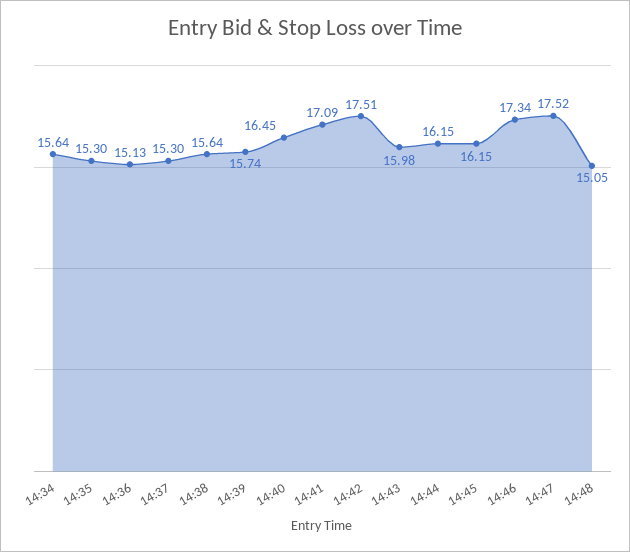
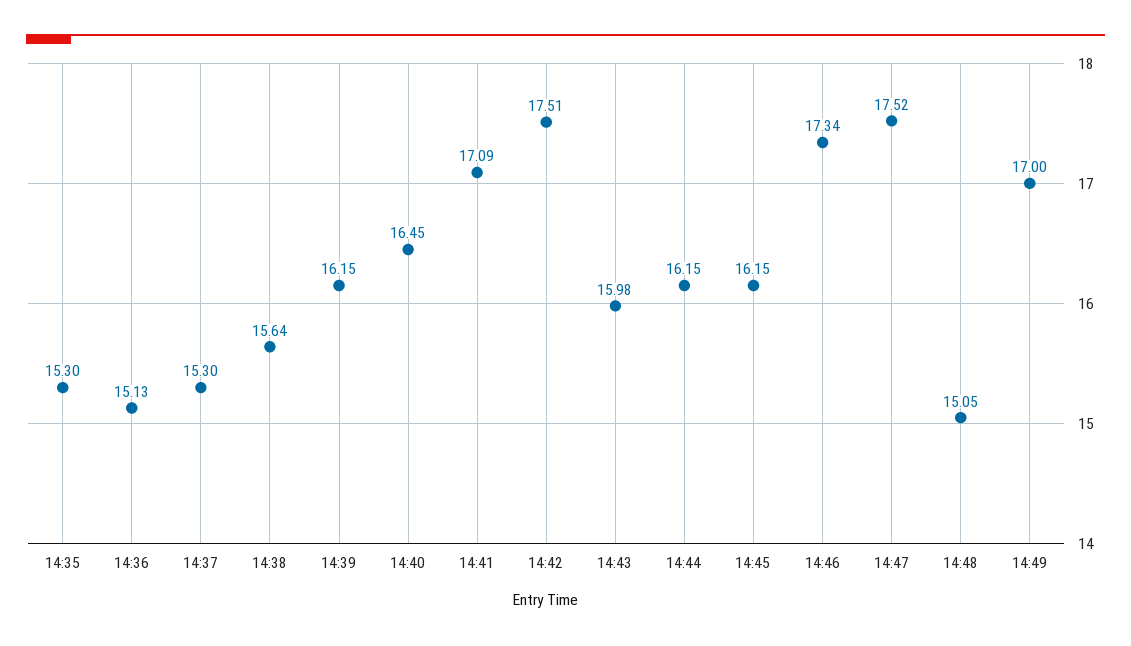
14:34: 15.64 -> none
14:39: 15.74 -> 16.15
14:49: none -> 17

